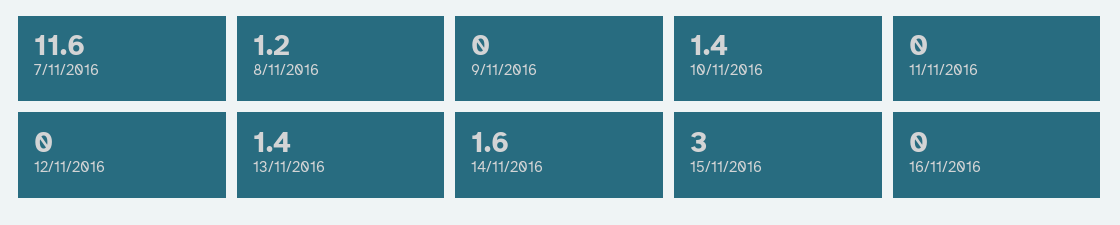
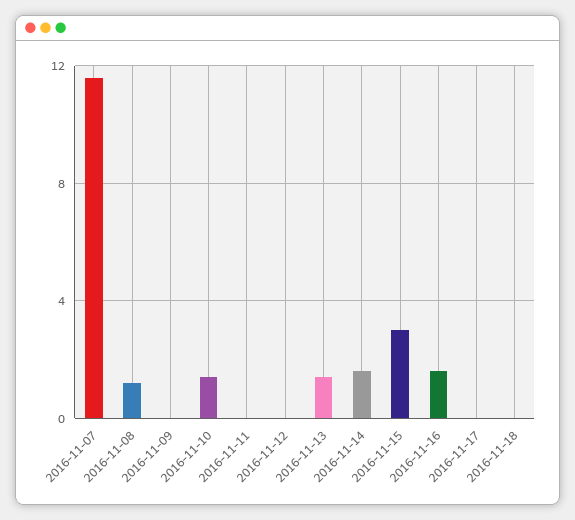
16/11/2016: 0 -> 1.5
2016-11-17: none -> 0
2016-11-18: none -> 0

